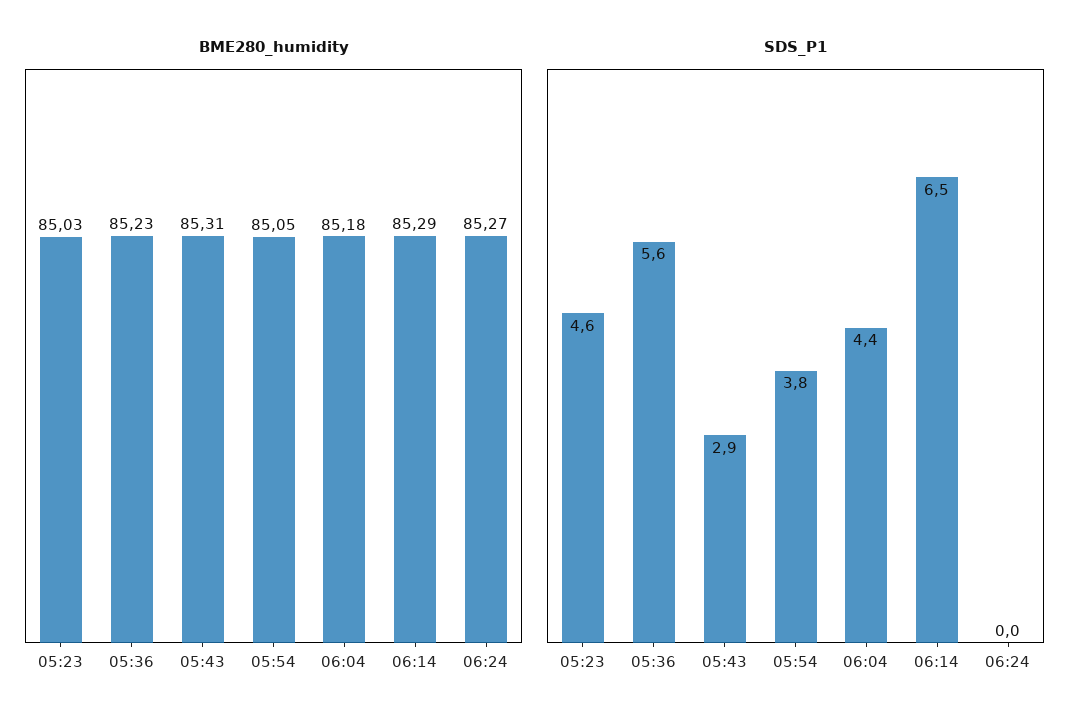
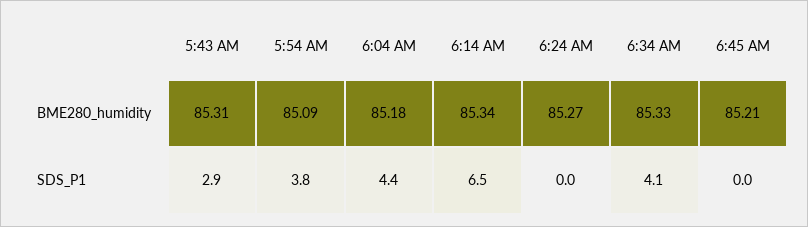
BME280_humidity, 05:23: 85.03 -> none
BME280_humidity, 05:36: 85.23 -> none
BME280_humidity, 05:54: 85.05 -> 85.09
BME280_humidity, 06:14: 85.29 -> 85.34
SDS_P1, 05:23: 4.6 -> none
SDS_P1, 05:36: 5.6 -> none
BME280_humidity, 6:34 AM: none -> 85.33
BME280_humidity, 6:45 AM: none -> 85.21
SDS_P1, 6:34 AM: none -> 4.1
SDS_P1, 6:45 AM: none -> 0

